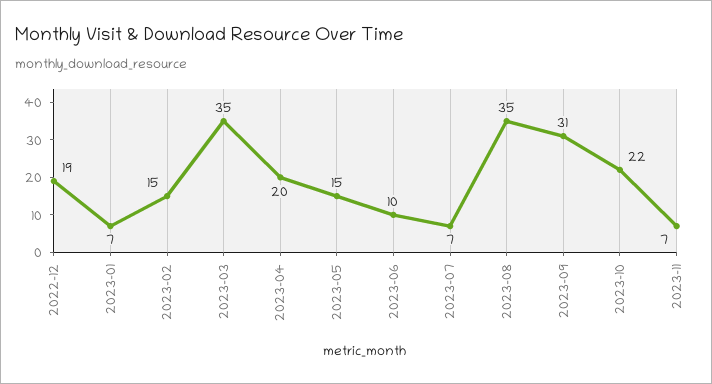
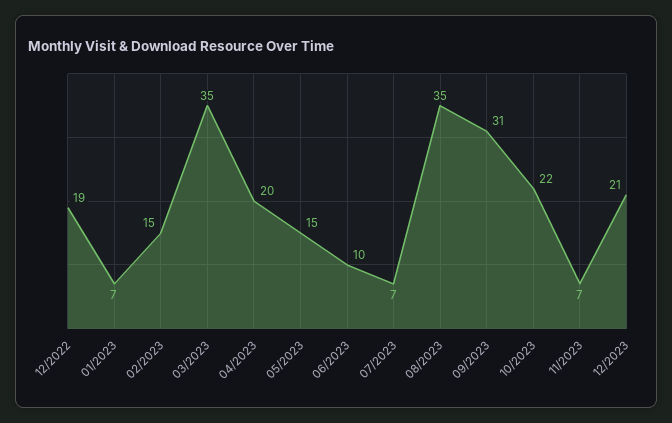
12/2023: none -> 21

